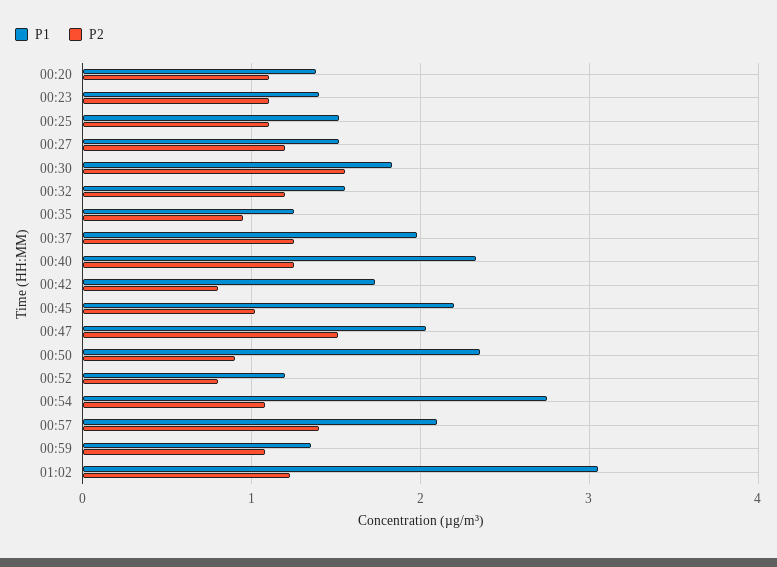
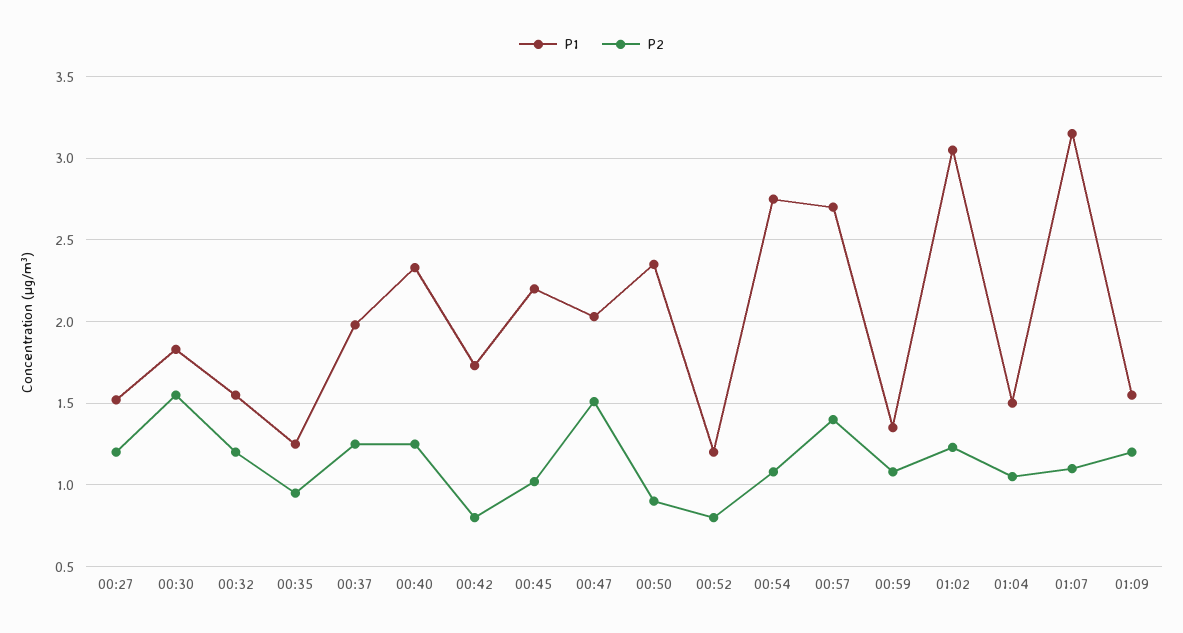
P1, 00:20: 1.4 -> none
P2, 00:20: 1.1 -> none
P1, 00:23: 1.4 -> none
P2, 00:23: 1.1 -> none
P1, 00:25: 1.5 -> none
P2, 00:25: 1.1 -> none
P1, 00:57: 2.1 -> 2.7
P1, 01:04: none -> 1.5
P2, 01:04: none -> 1.05
P1, 01:07: none -> 3.15
P2, 01:07: none -> 1.1
P1, 01:09: none -> 1.55
P2, 01:09: none -> 1.2

